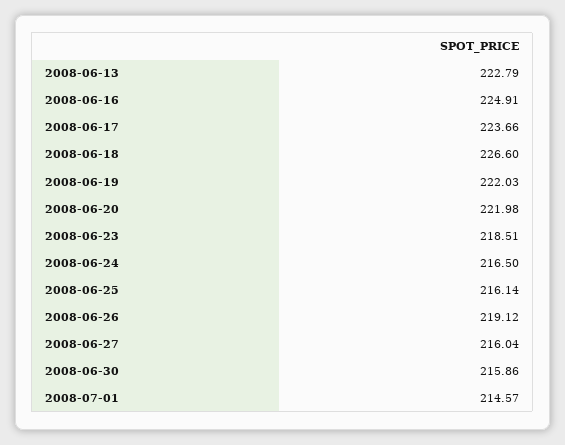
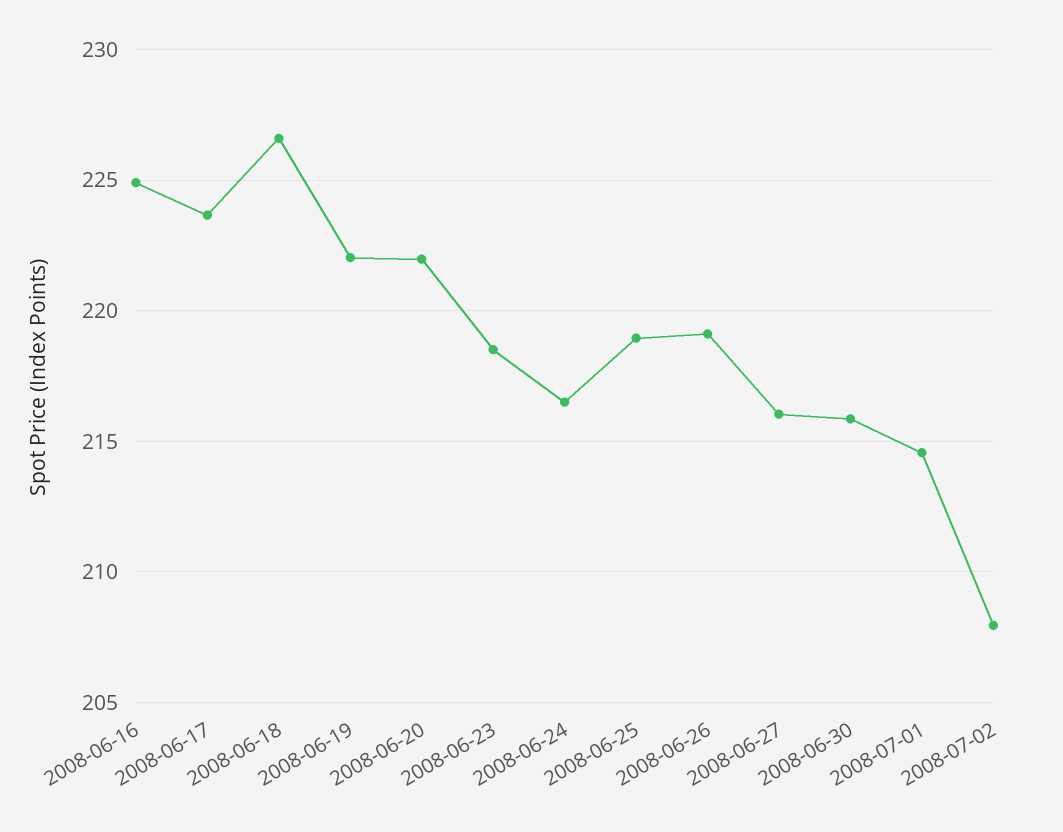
2008-06-13: 222.79 -> none
2008-06-25: 216.14 -> 219
2008-07-02: none -> 208

